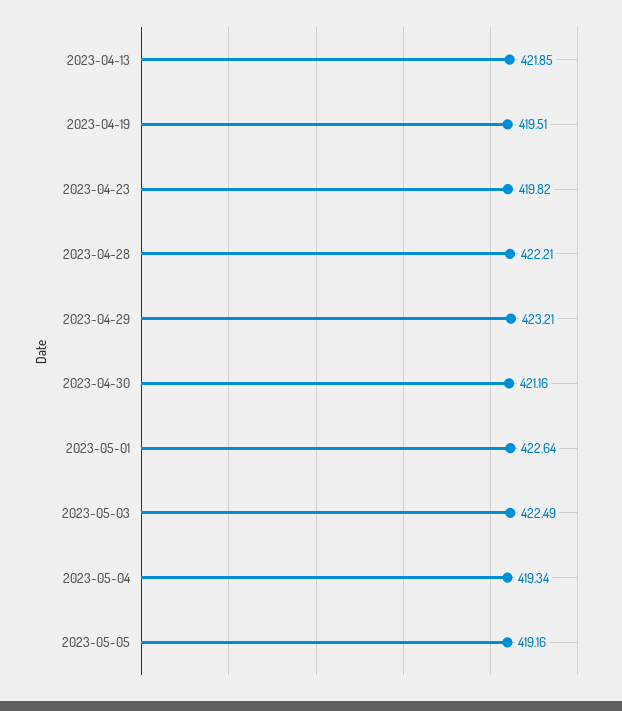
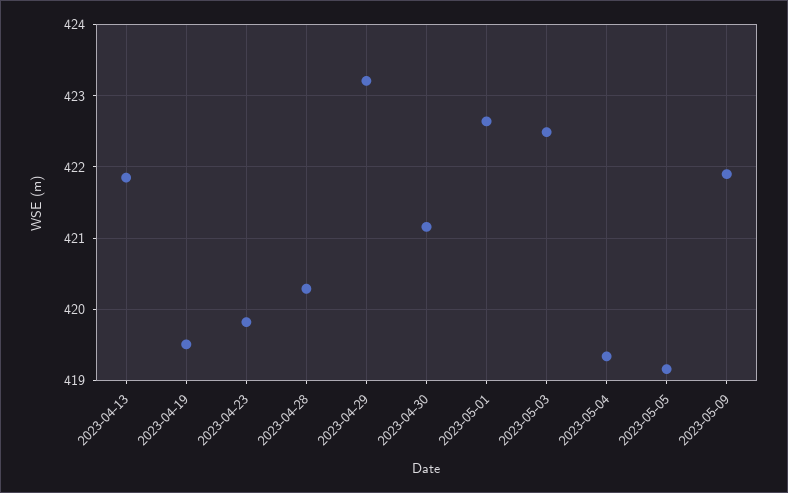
2023-04-28: 422.21 -> 420.3
2023-05-09: none -> 421.9

